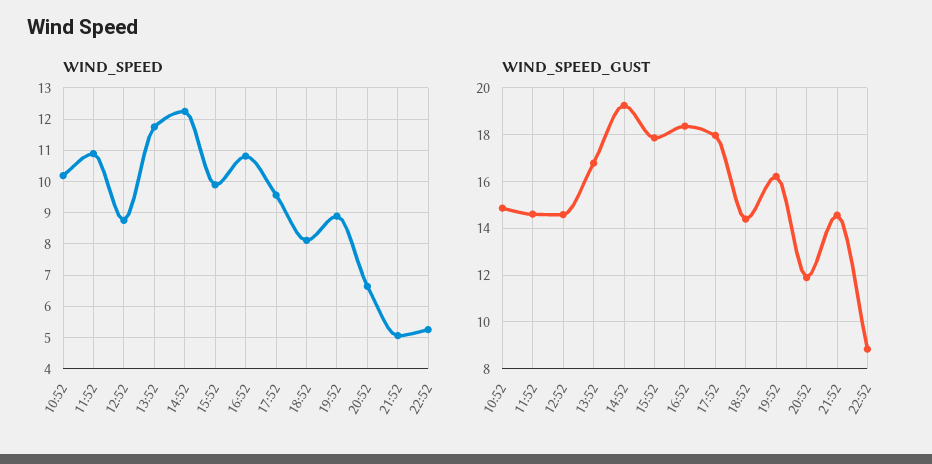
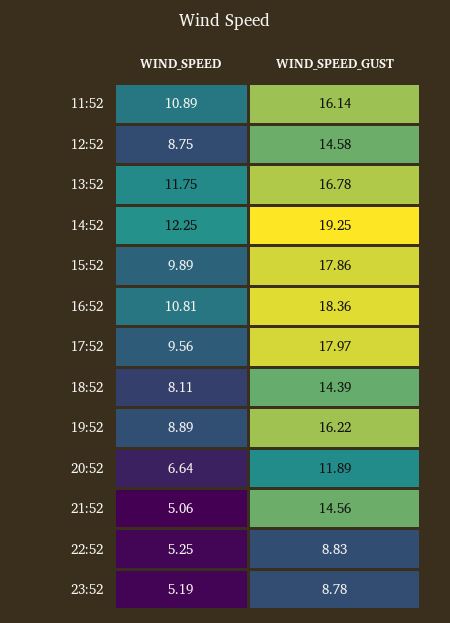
WIND_SPEED, 10:52: 10.2 -> none
WIND_SPEED_GUST, 10:52: 15 -> none
WIND_SPEED_GUST, 11:52: 14.5 -> 16.14
WIND_SPEED, 23:52: none -> 5.19
WIND_SPEED_GUST, 23:52: none -> 8.78

